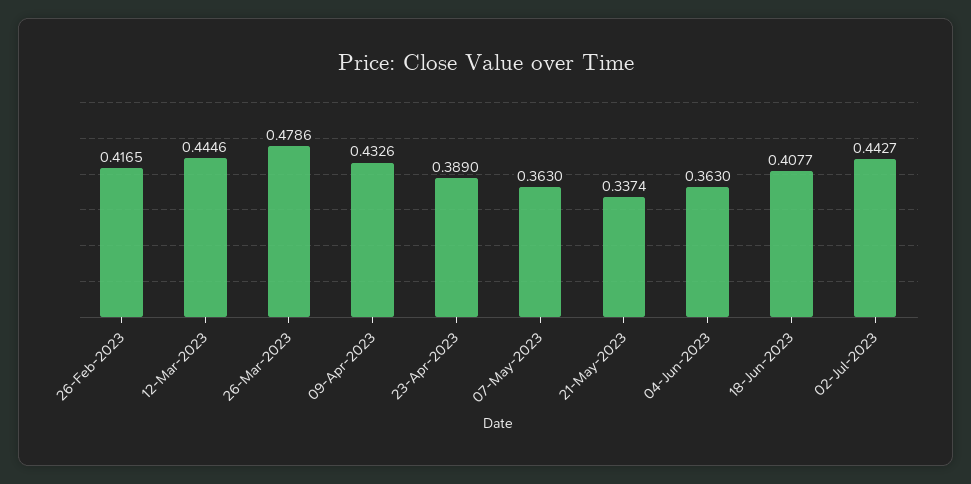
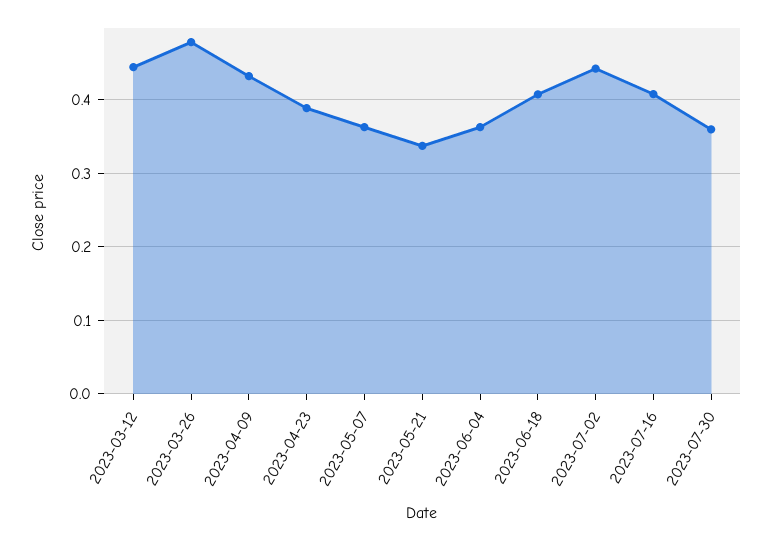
26-Feb-2023: 0.4165 -> none
2023-07-16: none -> 0.41
2023-07-30: none -> 0.36

